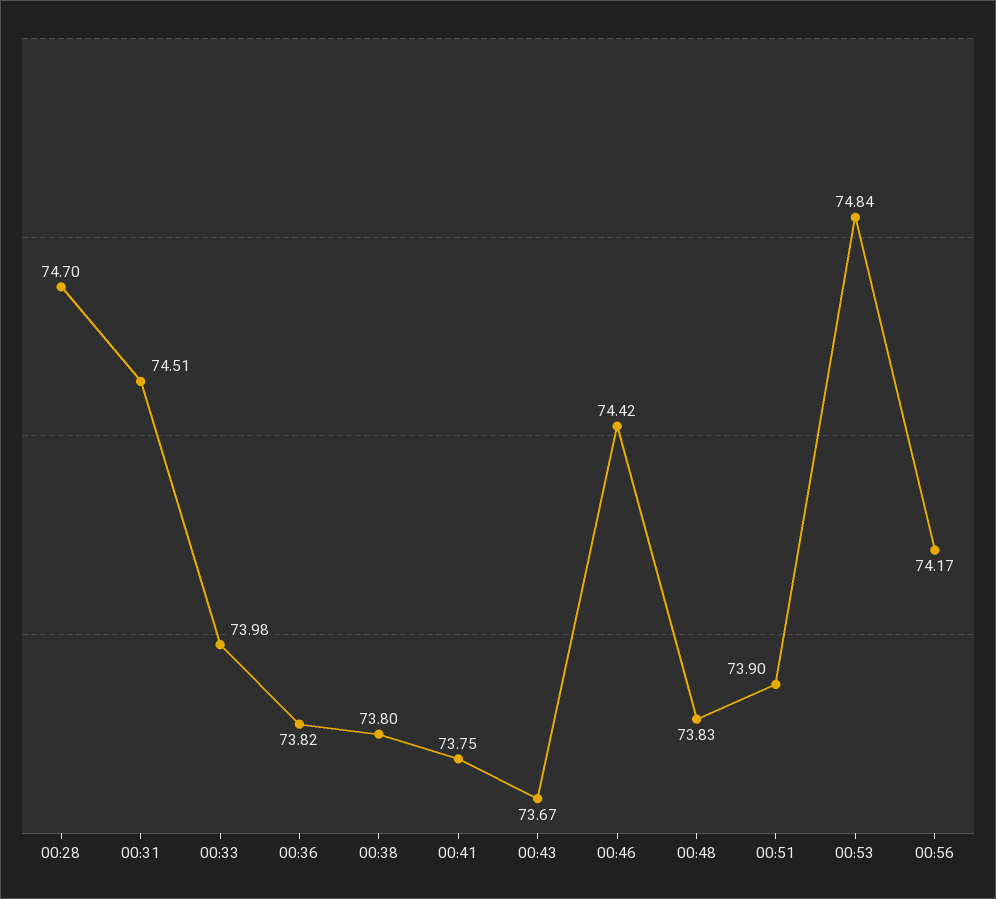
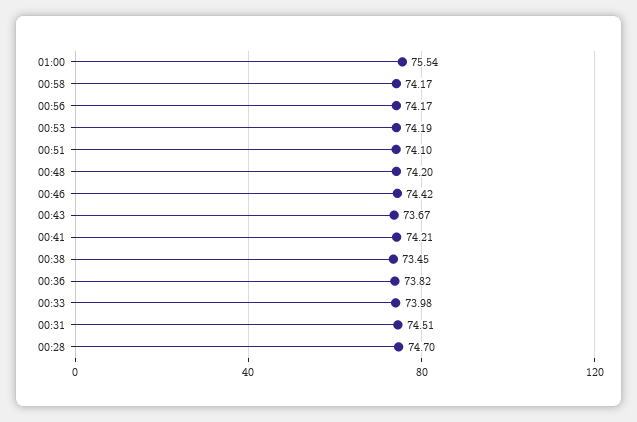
00:38: 73.8 -> 73.45
00:41: 73.75 -> 74.21
00:48: 73.83 -> 74.2
00:51: 73.9 -> 74.1
00:53: 74.84 -> 74.19
01:00: none -> 75.54
00:58: none -> 74.17

